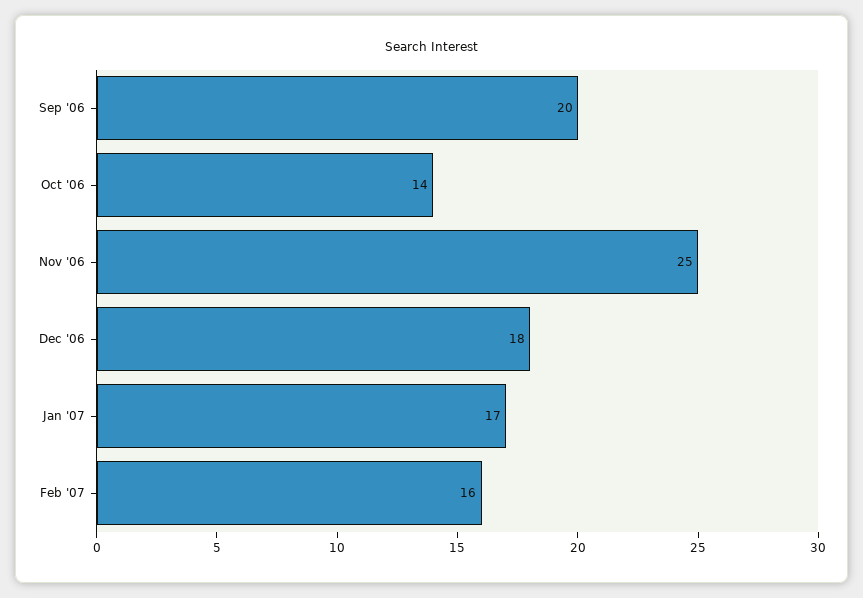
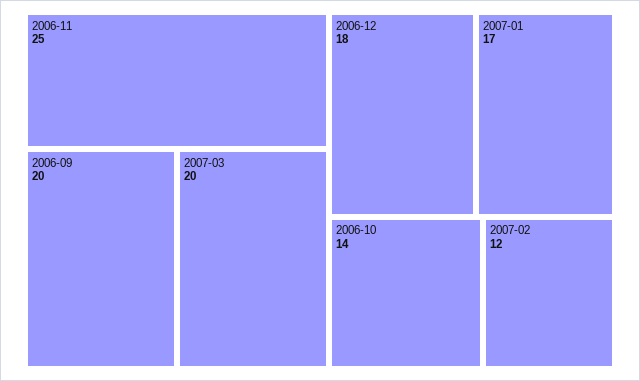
Feb '07: 16 -> 12
2007-03: none -> 20

